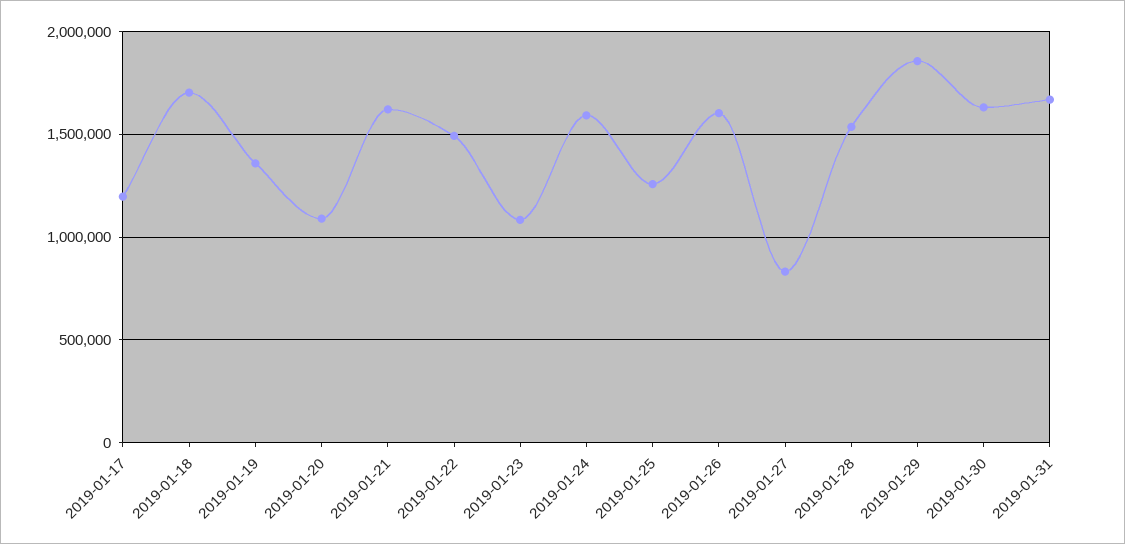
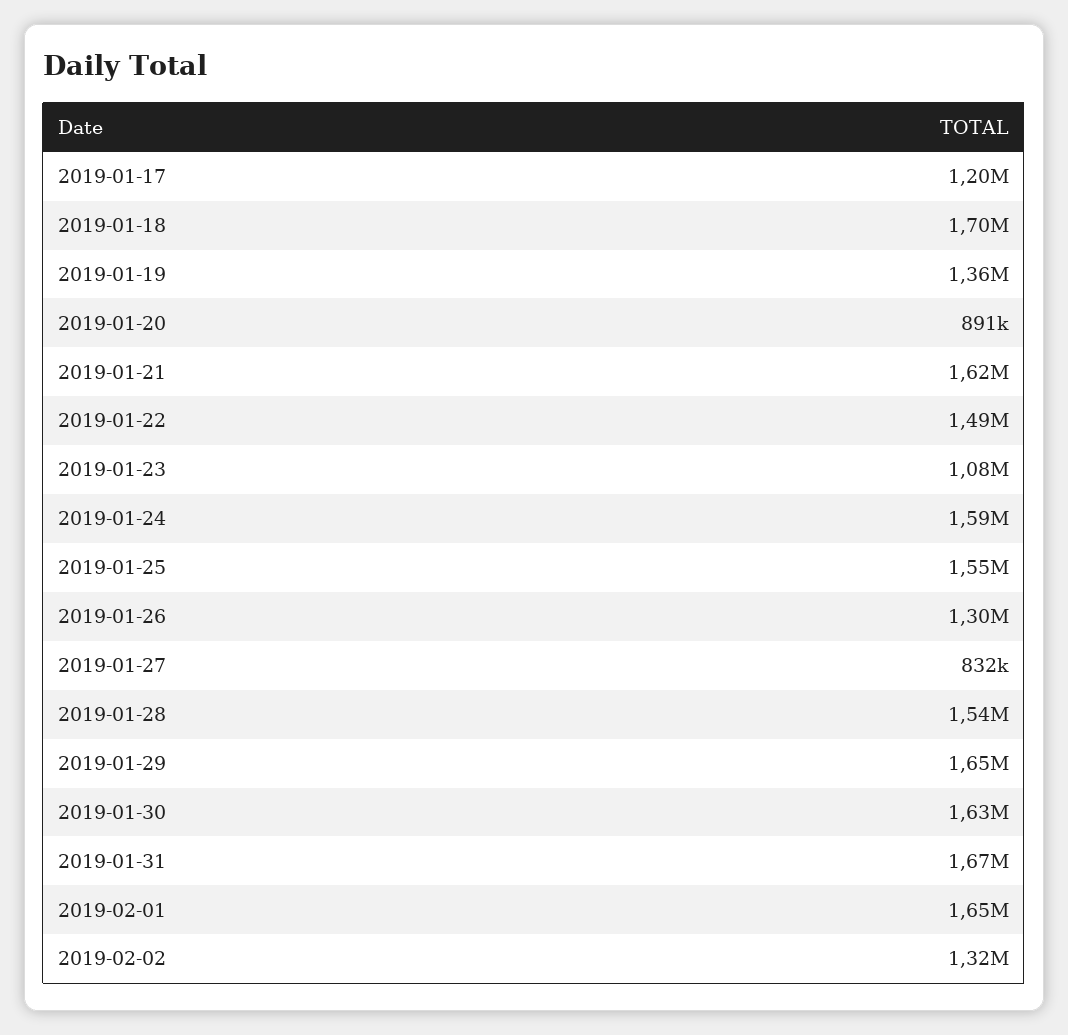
2019-01-20: 1100000 -> 891000
2019-01-25: 1250000 -> 1550000
2019-01-26: 1600000 -> 1300000
2019-01-29: 1850000 -> 1650000
2019-02-01: none -> 1650000
2019-02-02: none -> 1320000

